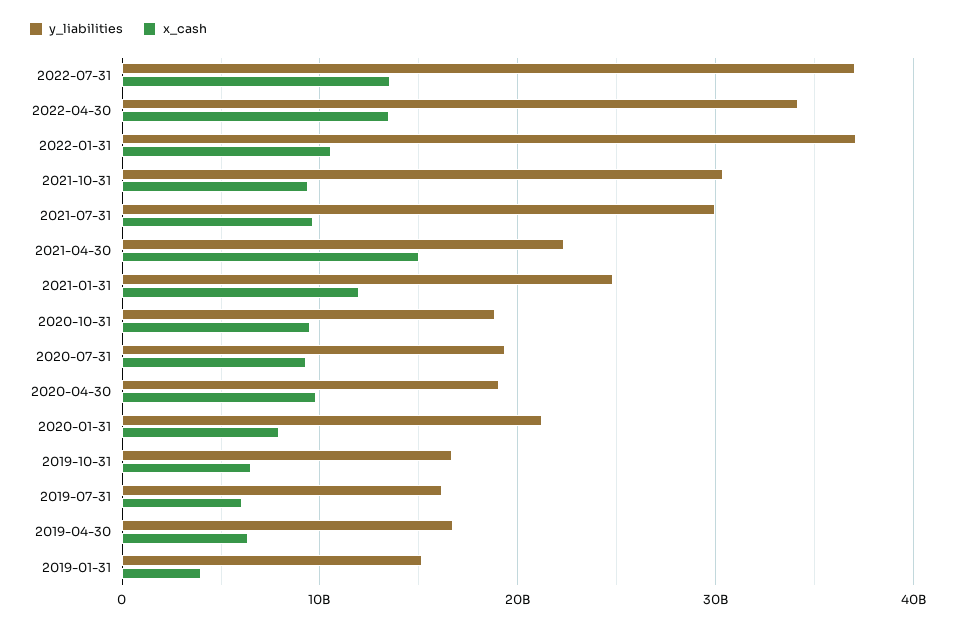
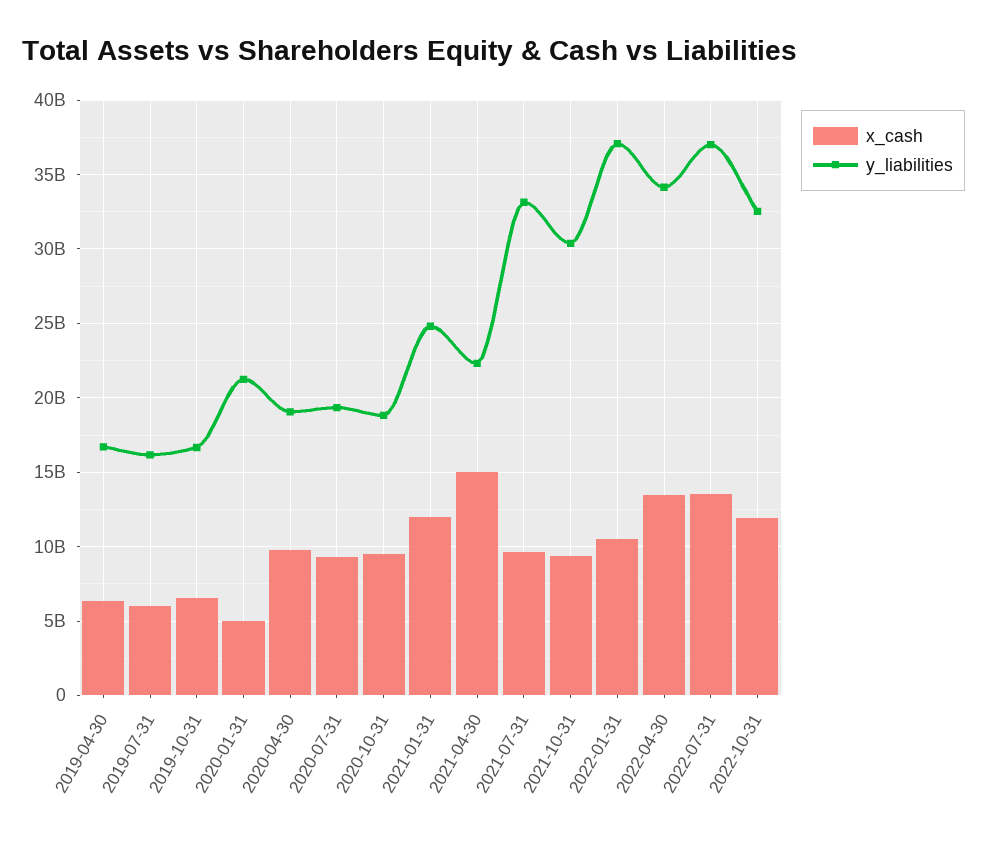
y_liabilities, 2021-07-31: 30000000000 -> 33000000000
x_cash, 2020-01-31: 8000000000 -> 5000000000
y_liabilities, 2019-01-31: 15000000000 -> none
x_cash, 2019-01-31: 4000000000 -> none
x_cash, 2022-10-31: none -> 12000000000
y_liabilities, 2022-10-31: none -> 32500000000

